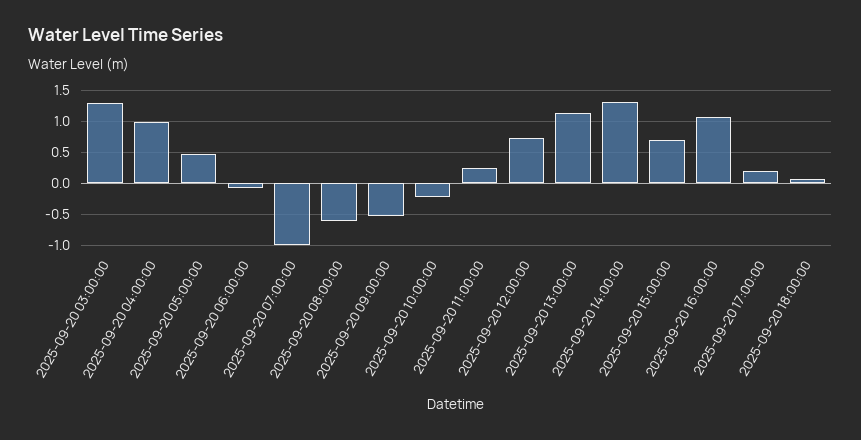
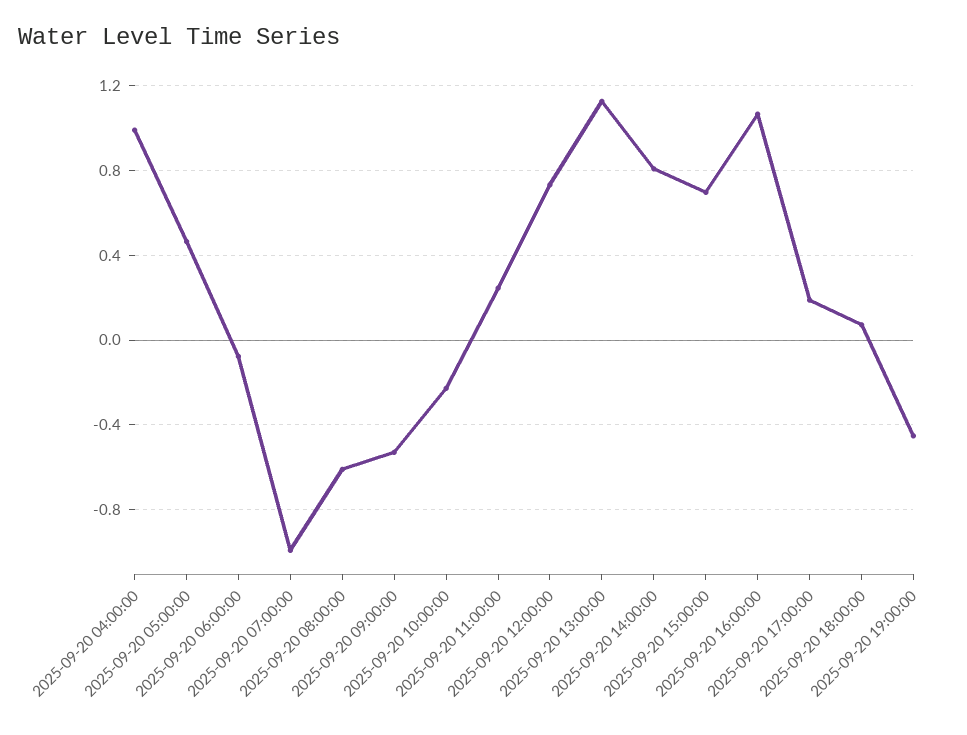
2025-09-20 03:00:00: 1.3 -> none
2025-09-20 14:00:00: 1.3 -> 0.8
2025-09-20 19:00:00: none -> -0.45

